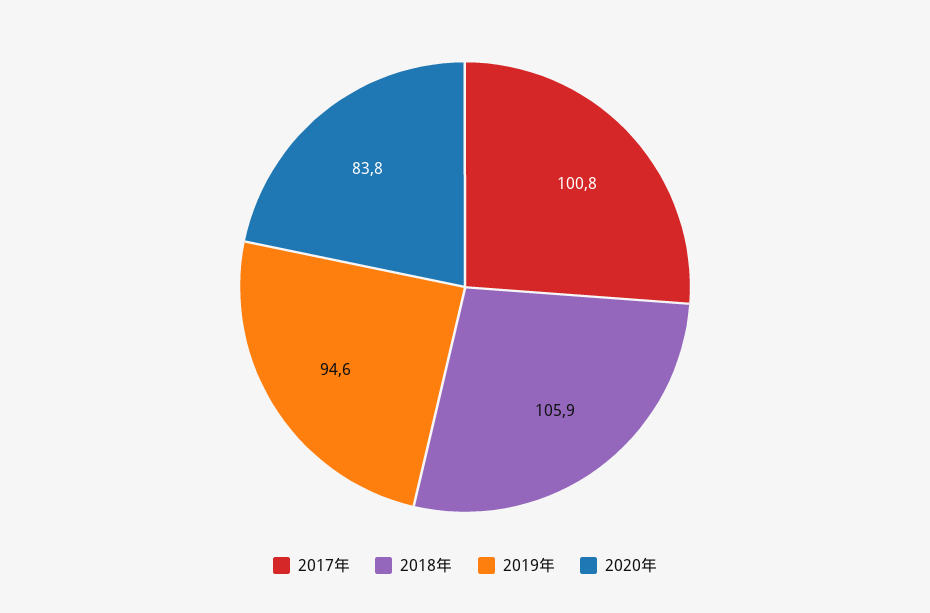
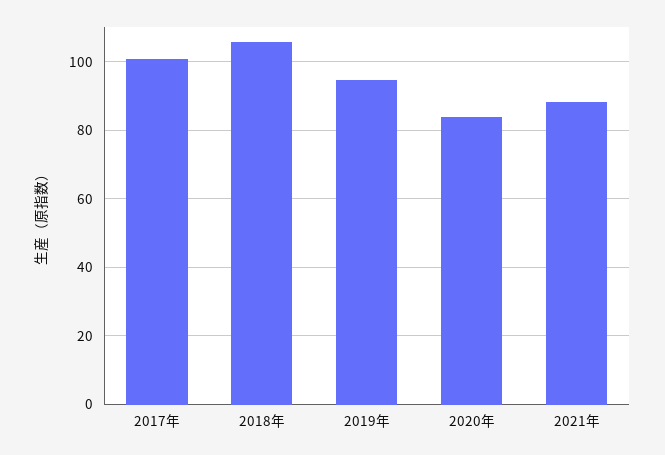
2021年: none -> 88

